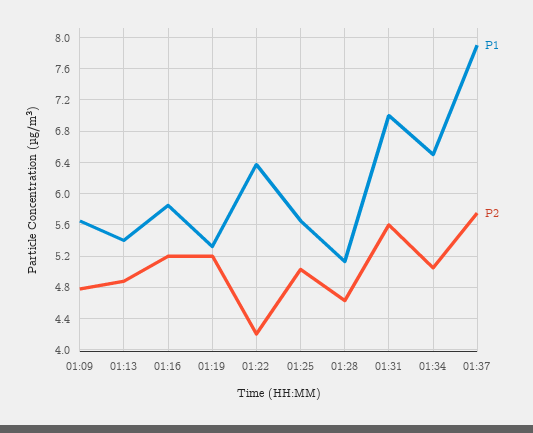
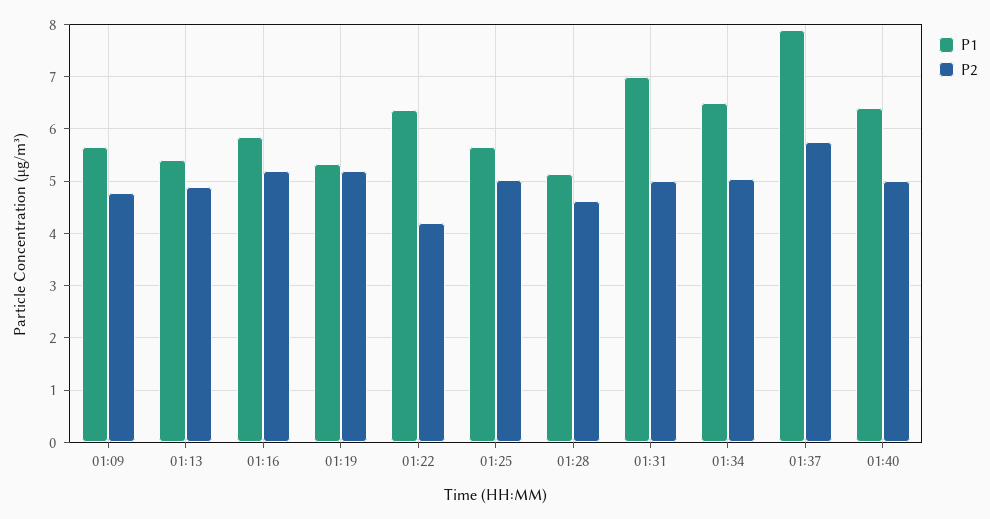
P2, 01:31: 5.6 -> 5
P1, 01:40: none -> 6.4
P2, 01:40: none -> 5

